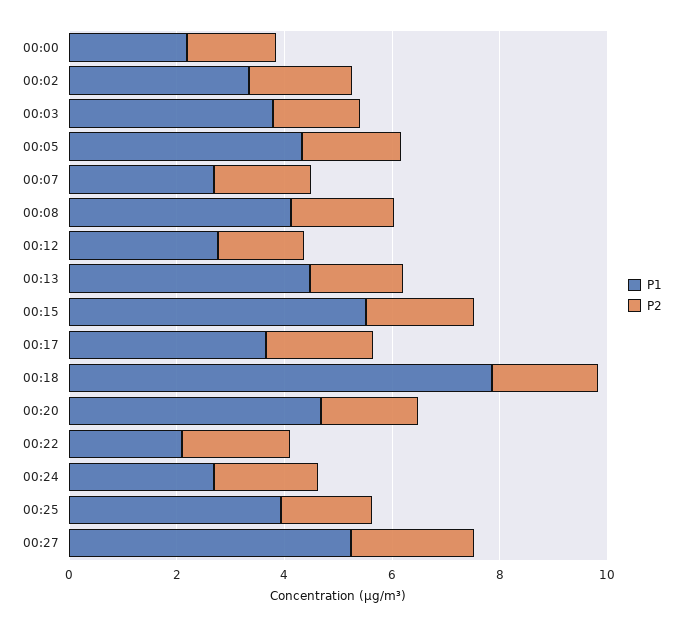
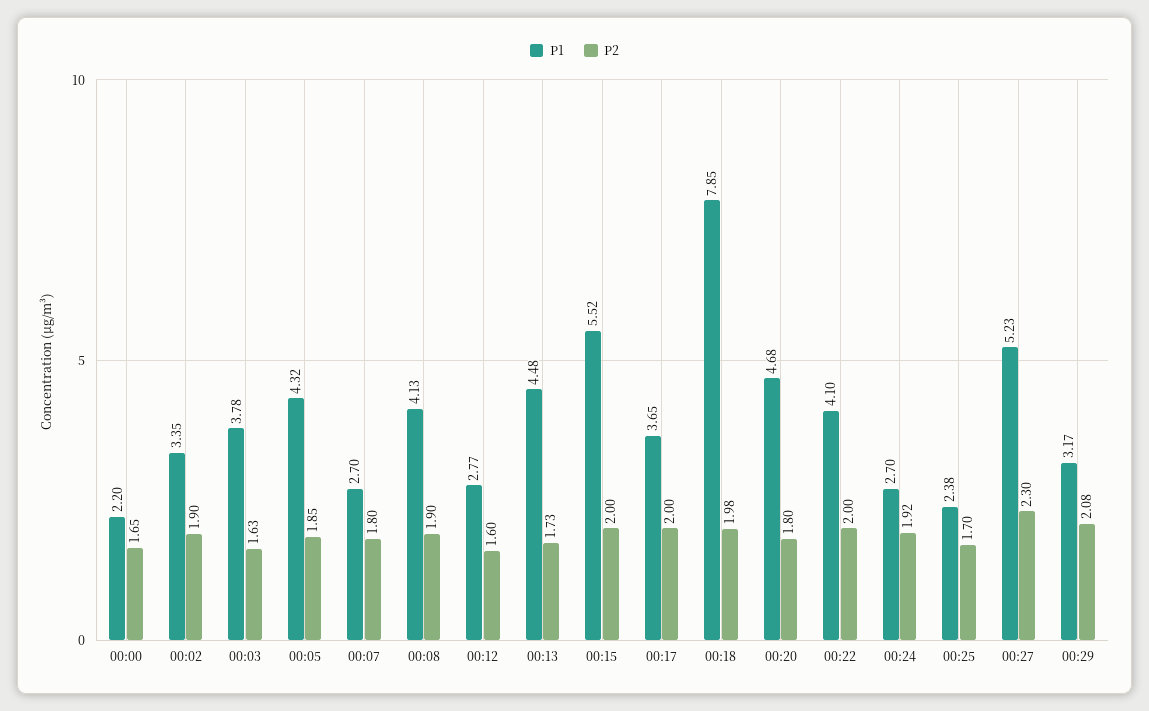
P1, 00:22: 2 -> 4.1
P1, 00:25: 4 -> 2.38
P1, 00:29: none -> 3.17
P2, 00:29: none -> 2.08

